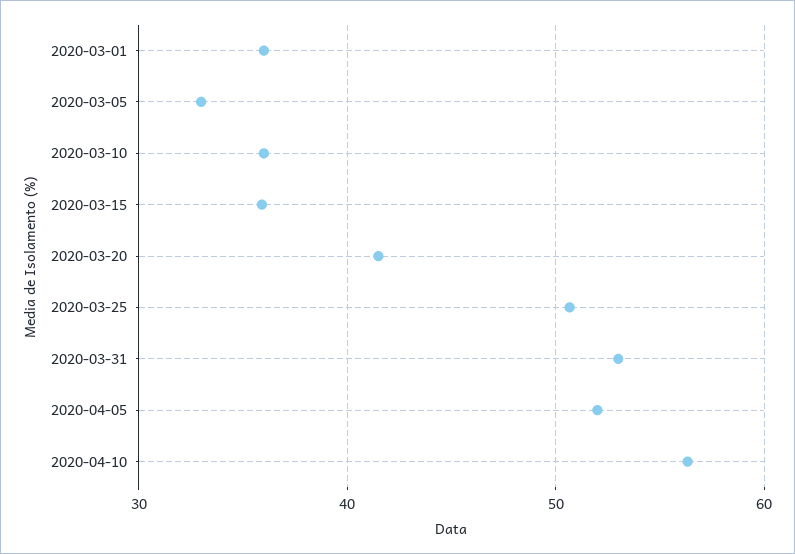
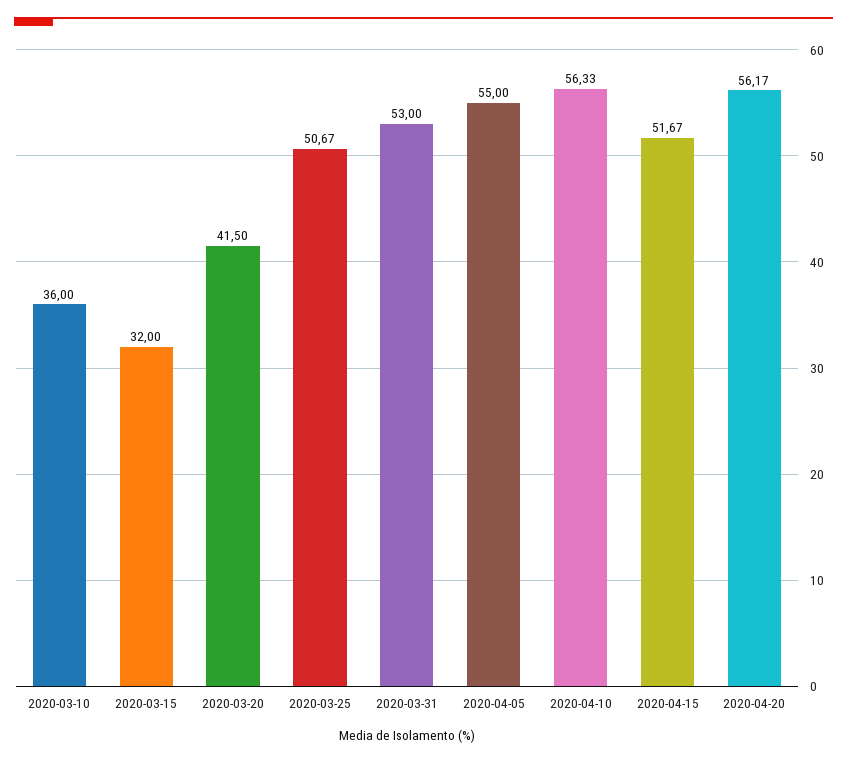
2020-03-01: 36 -> none
2020-03-05: 33 -> none
2020-03-15: 36 -> 32
2020-04-05: 52 -> 55
2020-04-15: none -> 51.67
2020-04-20: none -> 56.17

